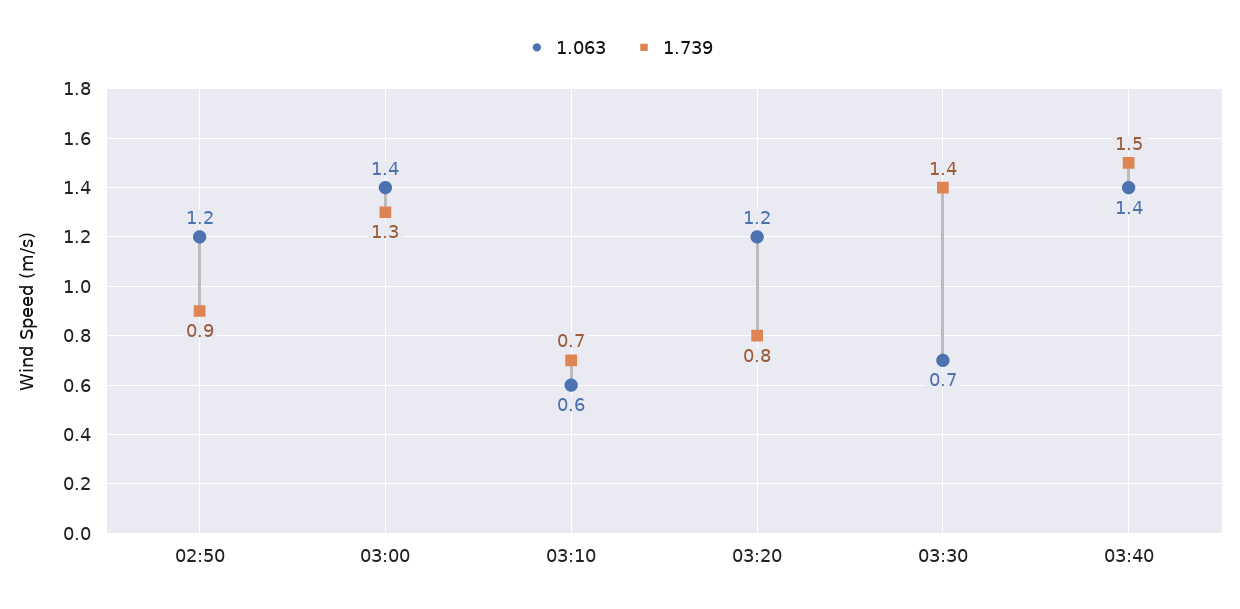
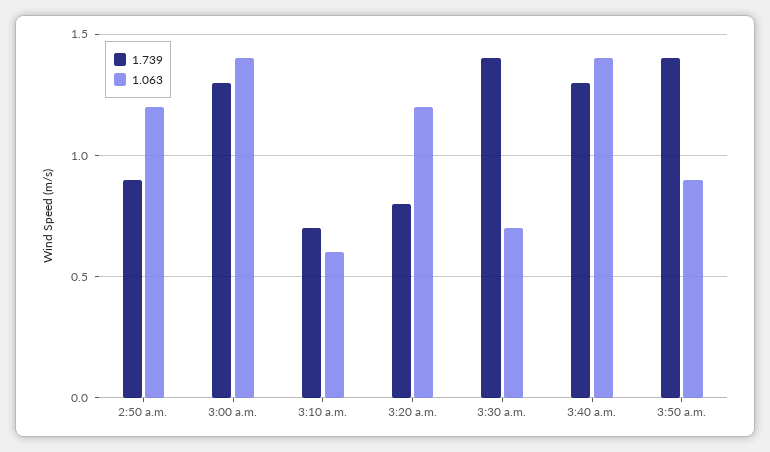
1.739, 03:40: 1.5 -> 1.3
1.739, 3:50 a.m.: none -> 1.4
1.063, 3:50 a.m.: none -> 0.9

